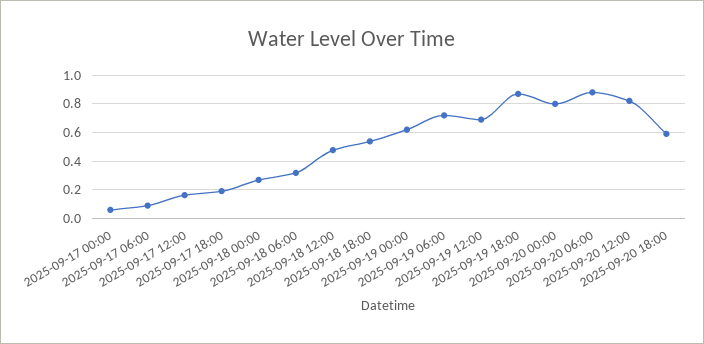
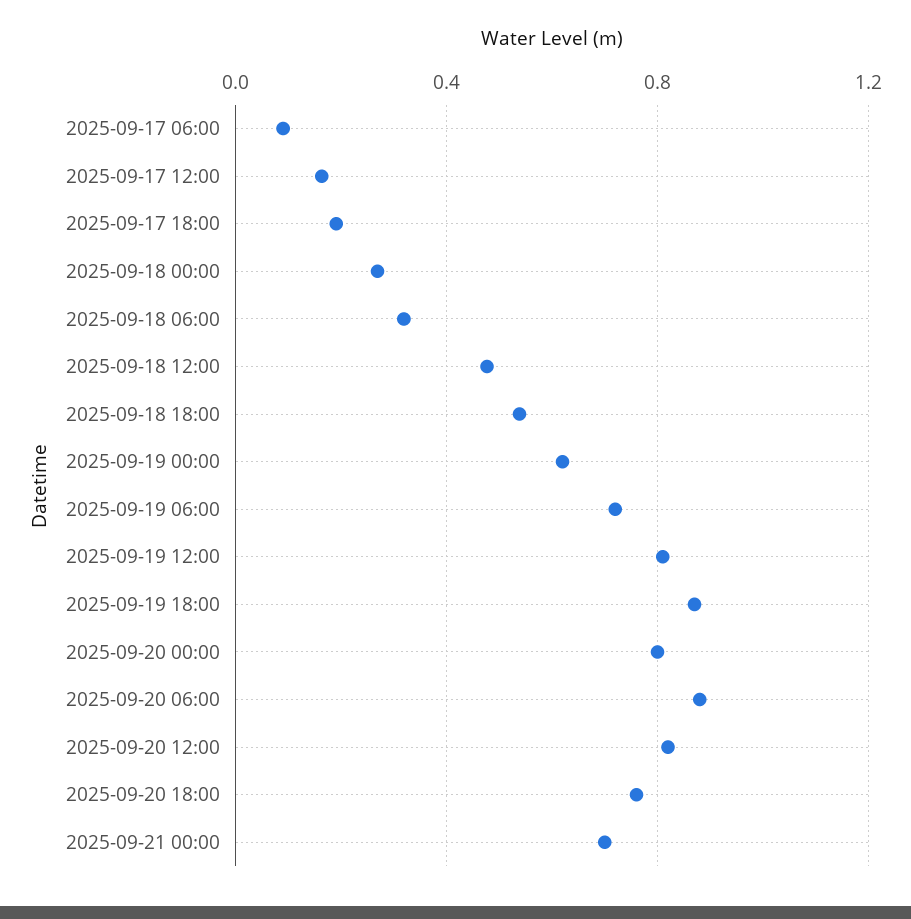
2025-09-17 00:00: 0.05 -> none
2025-09-19 12:00: 0.7 -> 0.8
2025-09-20 18:00: 0.6 -> 0.75
2025-09-21 00:00: none -> 0.7

